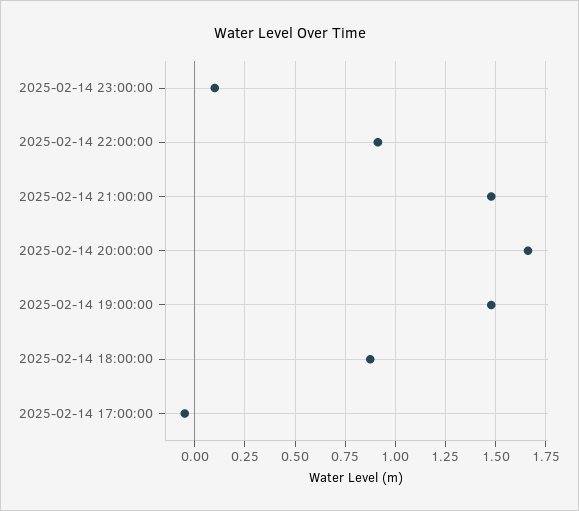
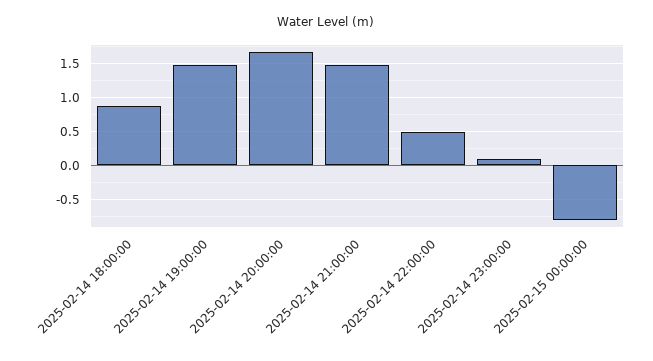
2025-02-14 22:00:00: 0.9 -> 0.5
2025-02-14 17:00:00: -0.05 -> none
2025-02-15 00:00:00: none -> -0.8

